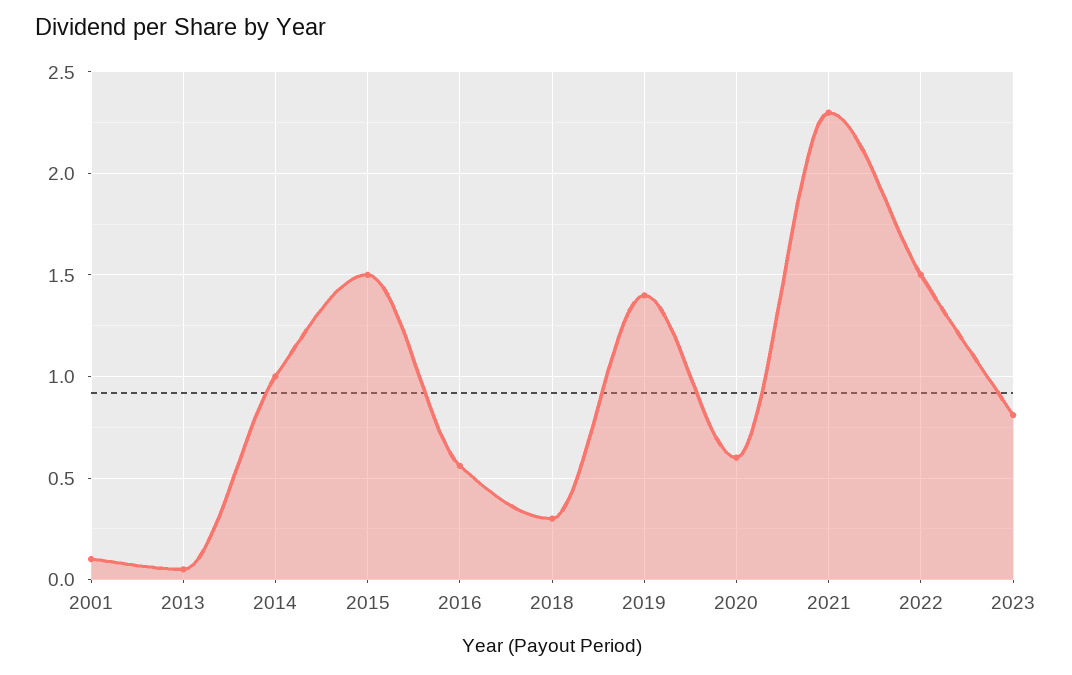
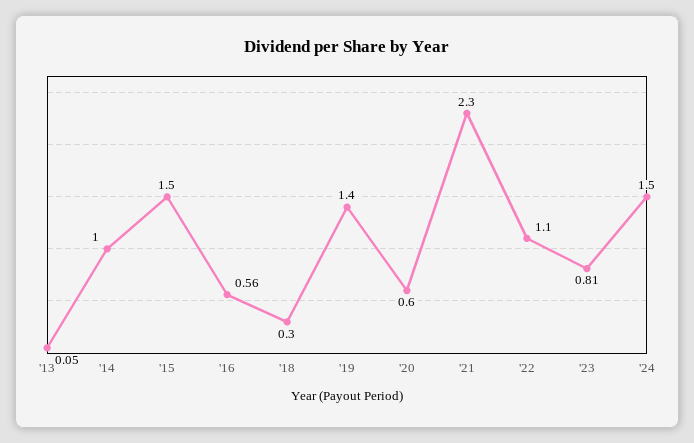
2001: 0.1 -> none
2022: 1.5 -> 1.1
'24: none -> 1.5

